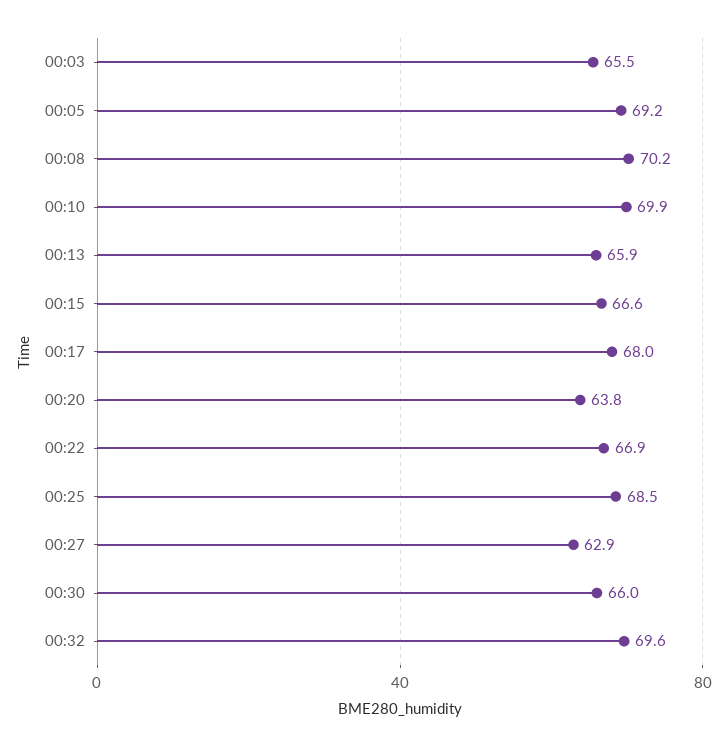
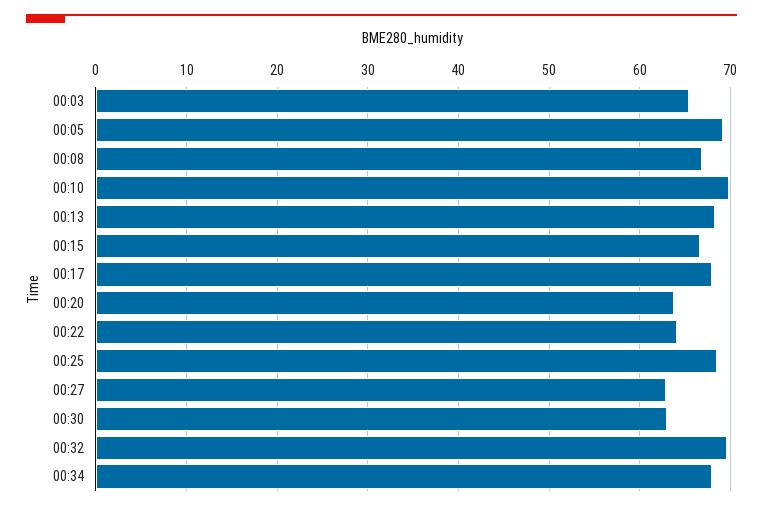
00:08: 70.2 -> 67
00:13: 65.9 -> 68
00:22: 66.9 -> 64
00:30: 66 -> 63
00:34: none -> 68

